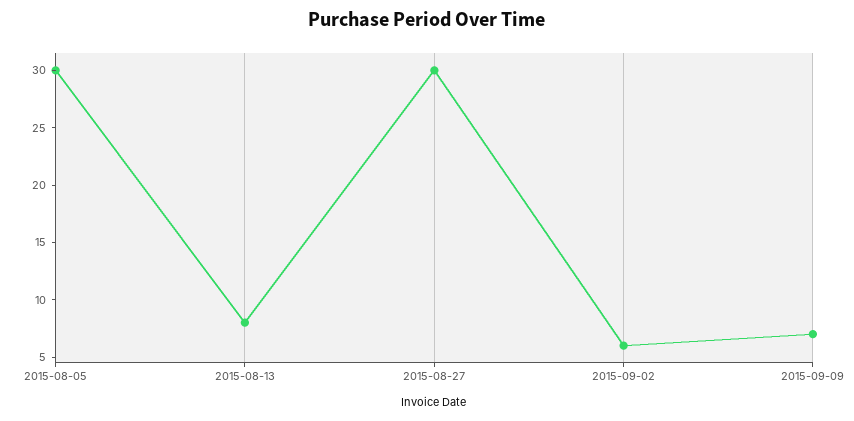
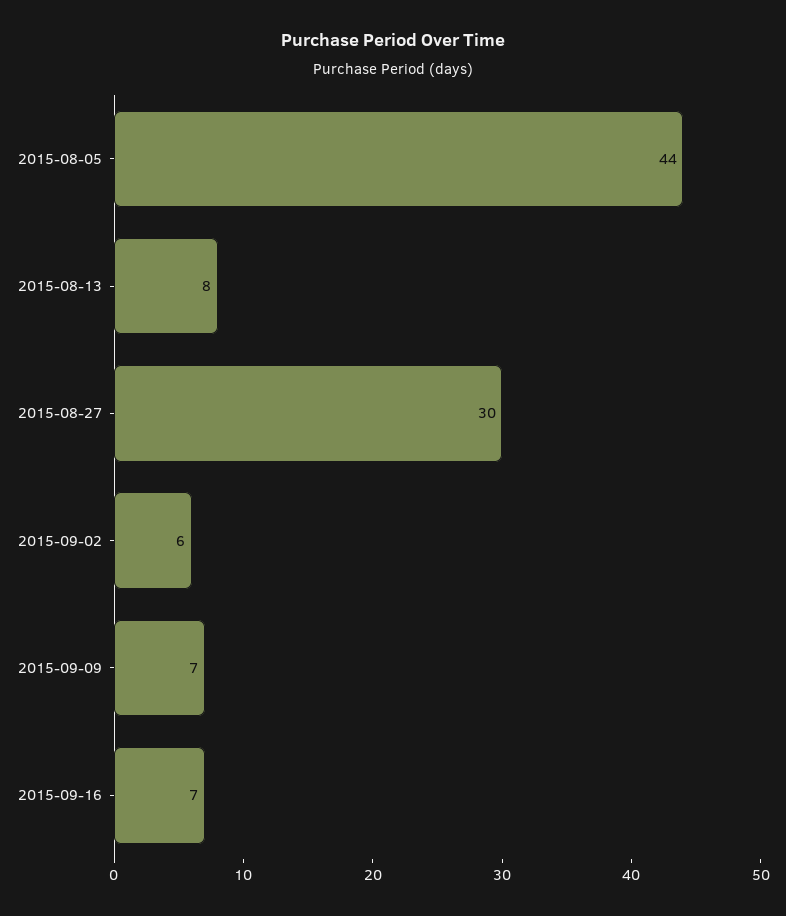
2015-08-05: 30 -> 44
2015-09-16: none -> 7

